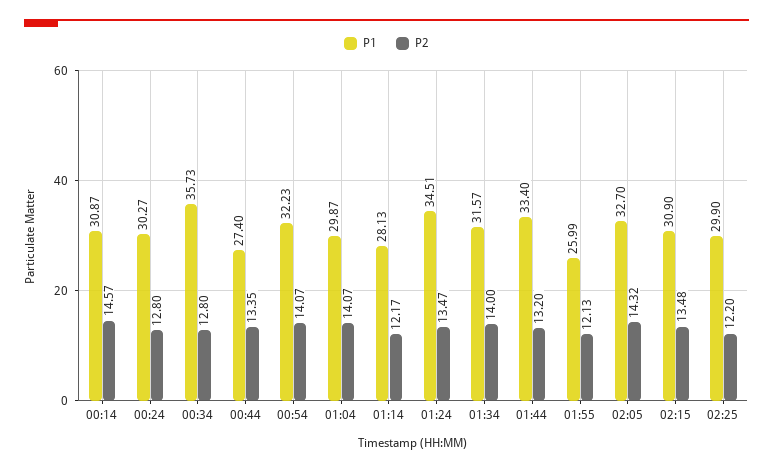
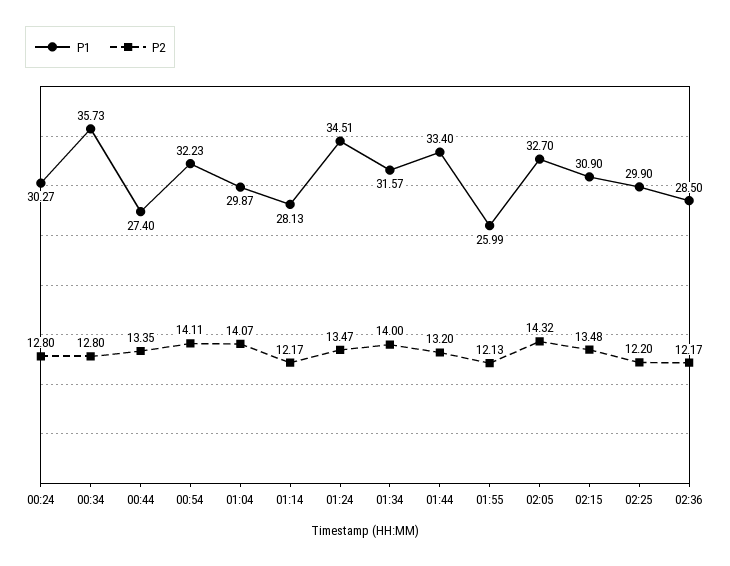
P1, 00:14: 30.87 -> none
P2, 00:14: 14.57 -> none
P2, 00:54: 14.07 -> 14.11
P1, 02:36: none -> 28.5
P2, 02:36: none -> 12.17

